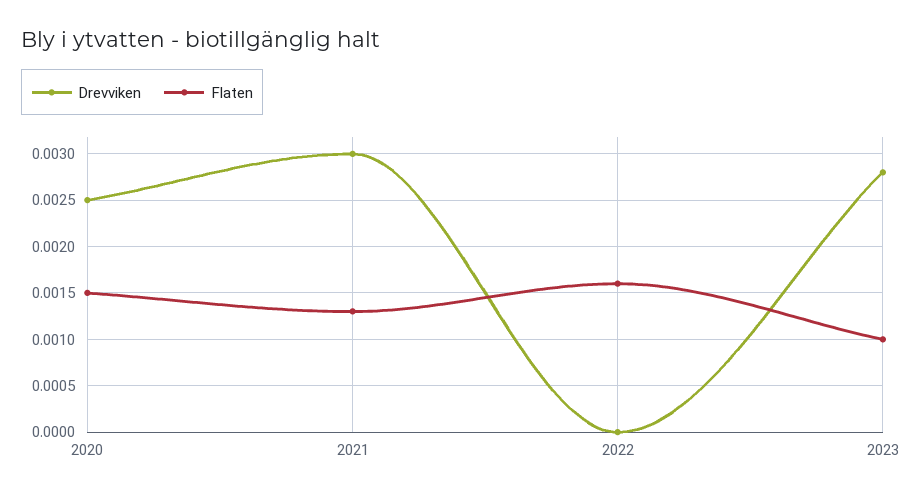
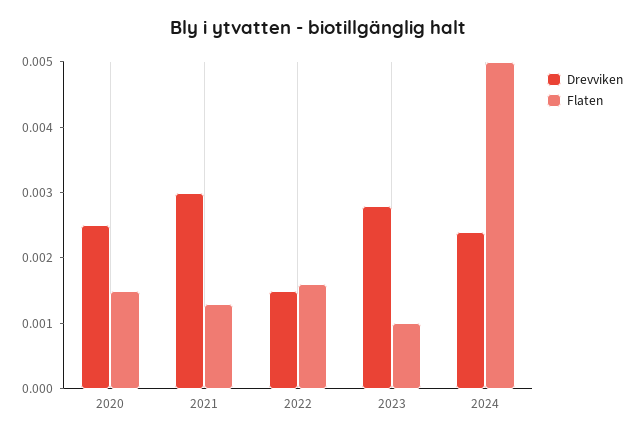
Drevviken, 2022: 0 -> 0.0015
Drevviken, 2024: none -> 0.0025
Flaten, 2024: none -> 0.005

